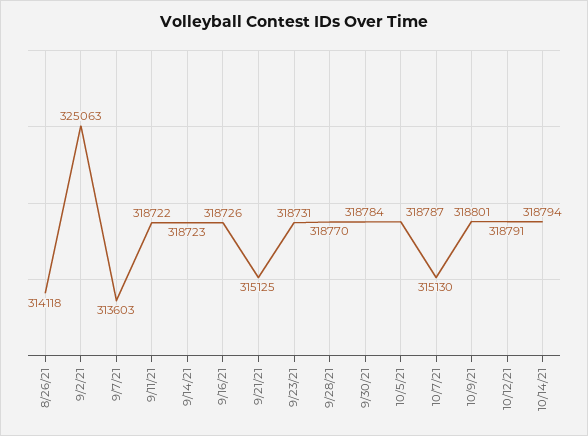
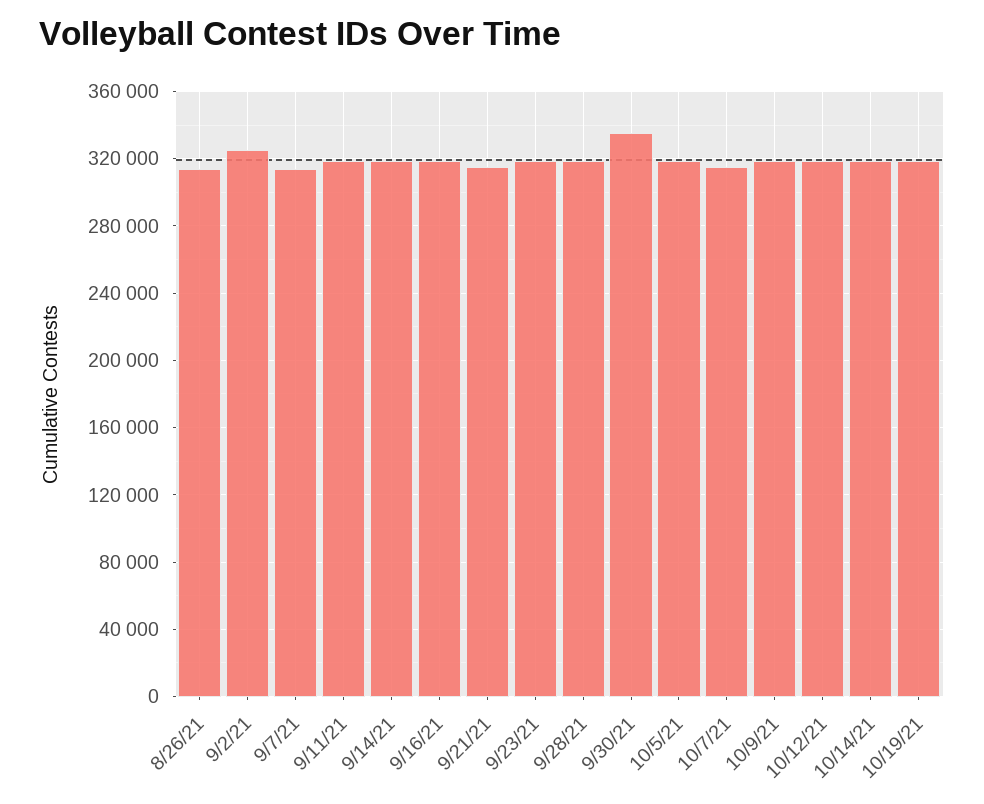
9/30/21: 318784 -> 335000
10/19/21: none -> 320000

